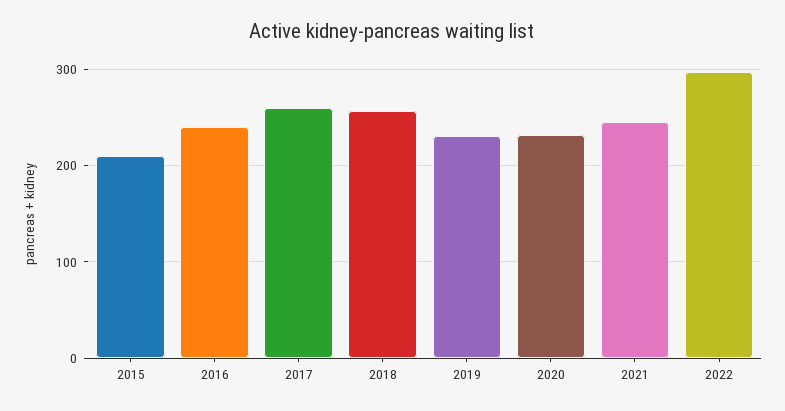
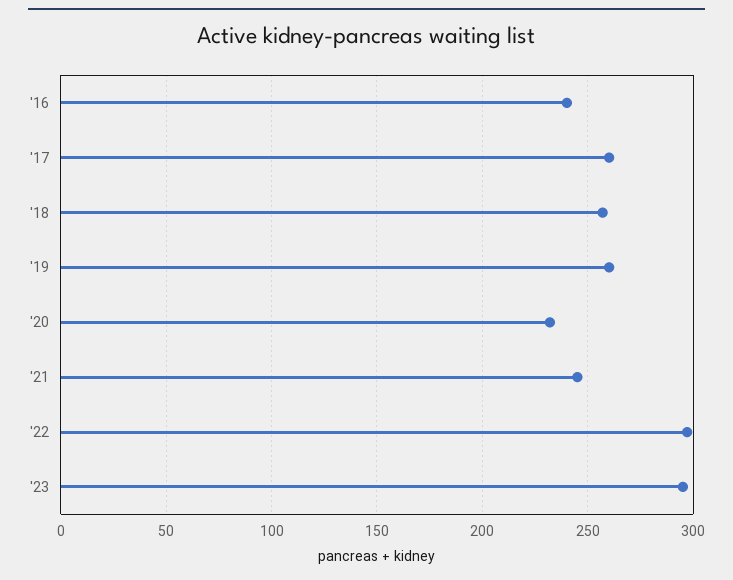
2015: 210 -> none
2019: 230 -> 260
'23: none -> 295

